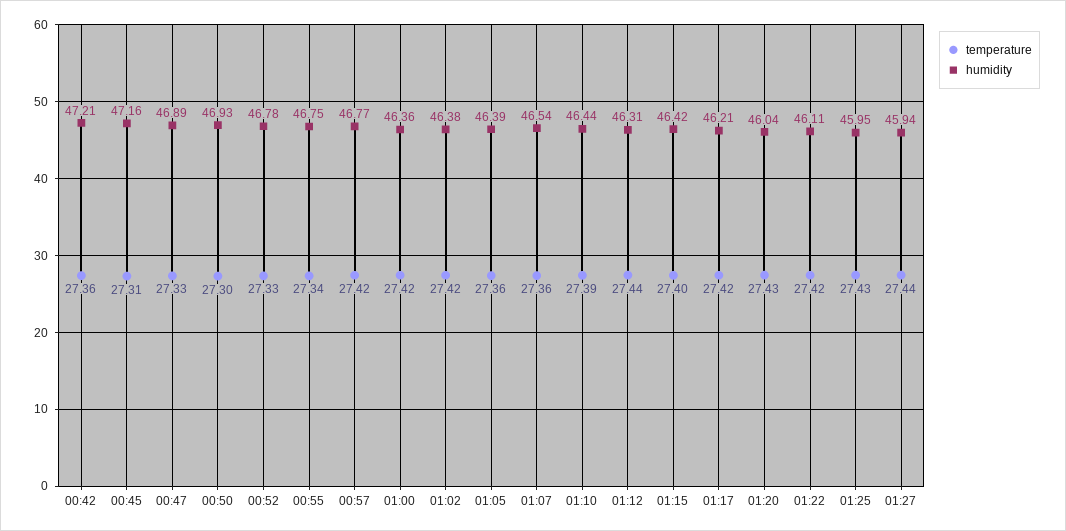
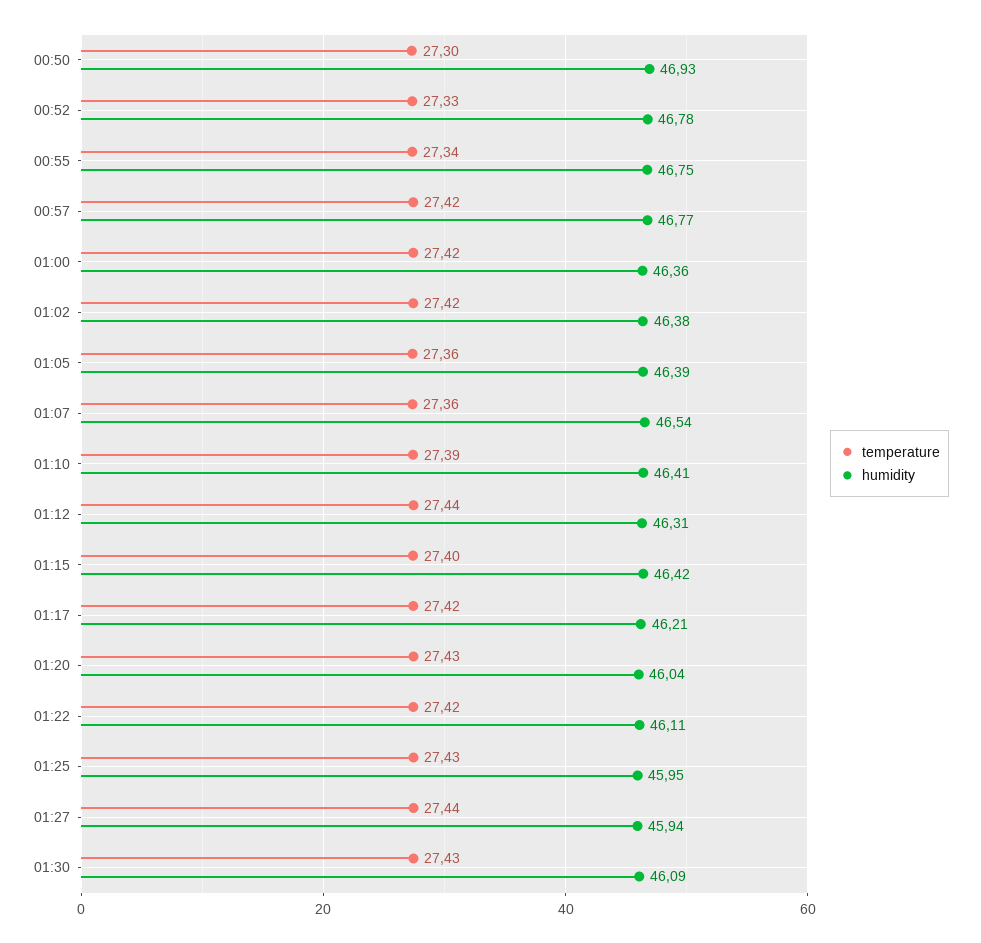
temperature, 00:42: 27.36 -> none
humidity, 00:42: 47.21 -> none
temperature, 00:45: 27.31 -> none
humidity, 00:45: 47.16 -> none
temperature, 00:47: 27.33 -> none
humidity, 00:47: 46.89 -> none
humidity, 01:10: 46.44 -> 46.41
temperature, 01:30: none -> 27.43
humidity, 01:30: none -> 46.09

